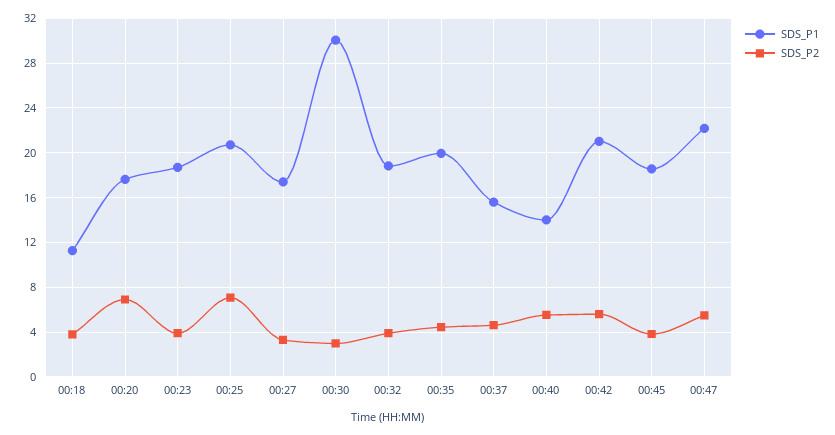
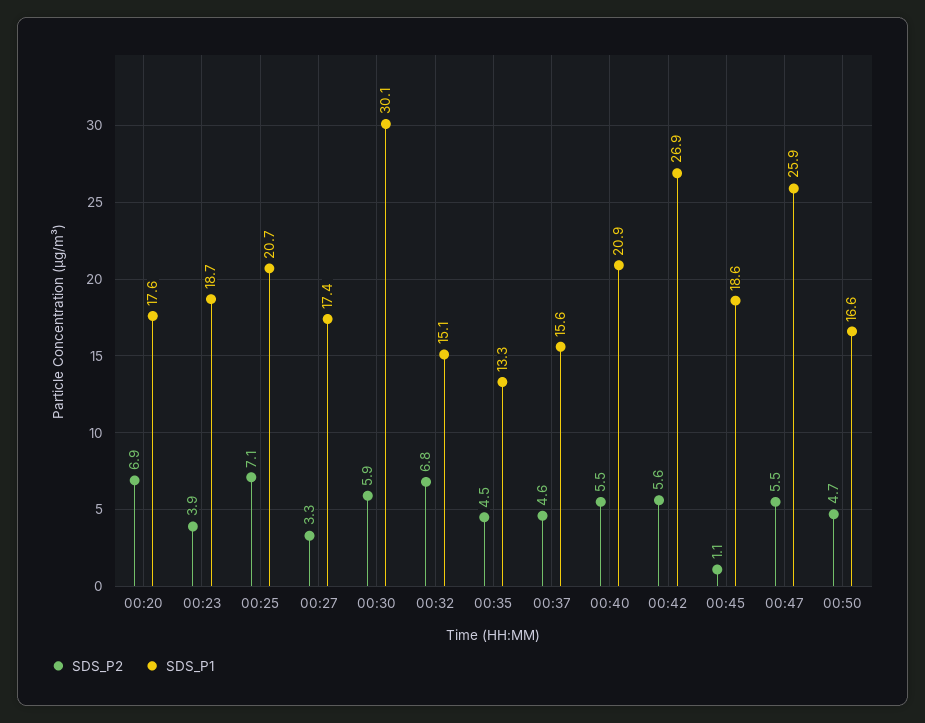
SDS_P1, 00:18: 11 -> none
SDS_P2, 00:18: 4 -> none
SDS_P2, 00:30: 3 -> 5.9
SDS_P1, 00:32: 19 -> 15.1
SDS_P2, 00:32: 4 -> 6.8
SDS_P1, 00:35: 20 -> 13.3
SDS_P1, 00:40: 14 -> 20.9
SDS_P1, 00:42: 21 -> 26.9
SDS_P2, 00:45: 4 -> 1.1
SDS_P1, 00:47: 22 -> 25.9
SDS_P2, 00:50: none -> 4.7
SDS_P1, 00:50: none -> 16.6

